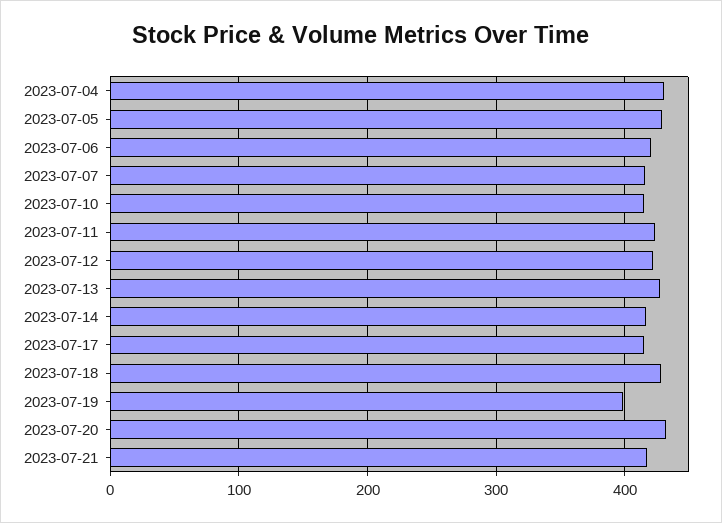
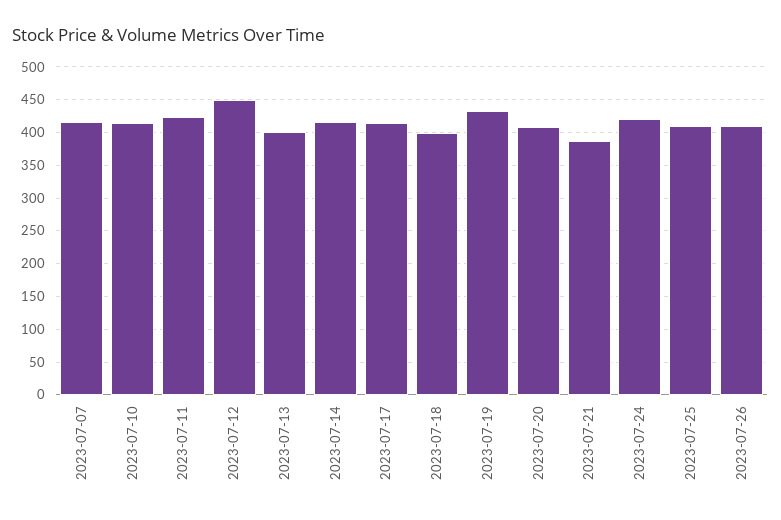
2023-07-04: 430 -> none
2023-07-05: 430 -> none
2023-07-06: 420 -> none
2023-07-12: 420 -> 450
2023-07-13: 430 -> 400
2023-07-18: 430 -> 400
2023-07-19: 400 -> 430
2023-07-20: 430 -> 410
2023-07-21: 420 -> 390
2023-07-24: none -> 420
2023-07-25: none -> 410
2023-07-26: none -> 410

